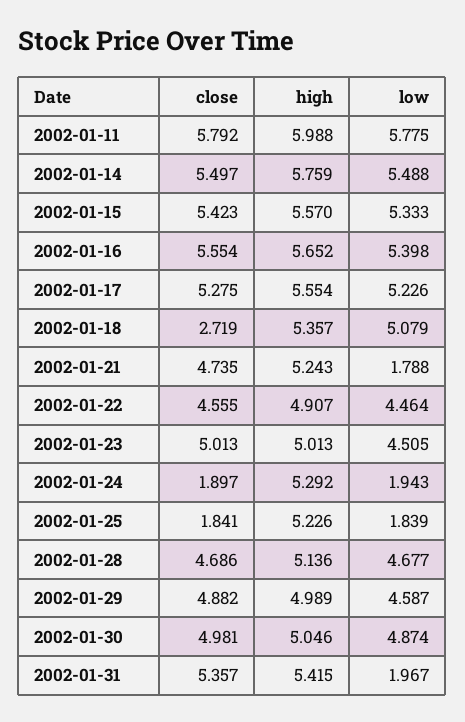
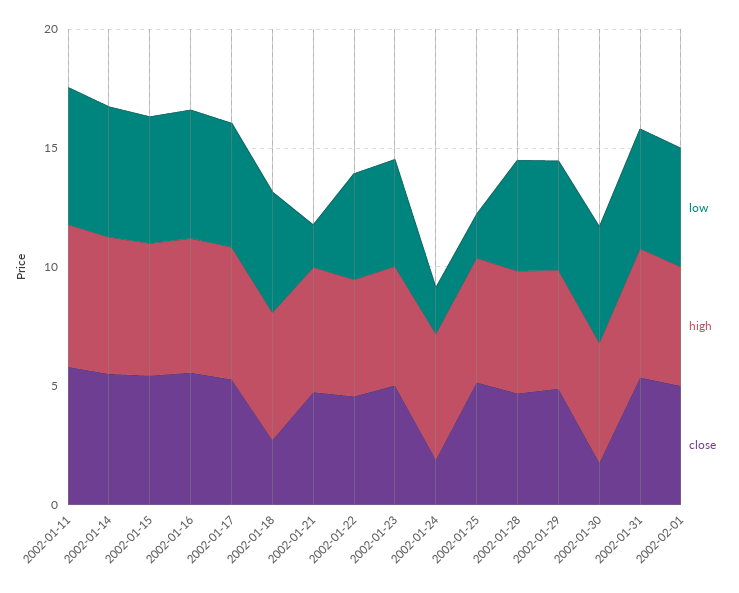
close, 2002-01-25: 1.841 -> 5
close, 2002-01-30: 4.981 -> 2
low, 2002-01-31: 1.967 -> 5
low, 2002-02-01: none -> 5
high, 2002-02-01: none -> 5
close, 2002-02-01: none -> 5

